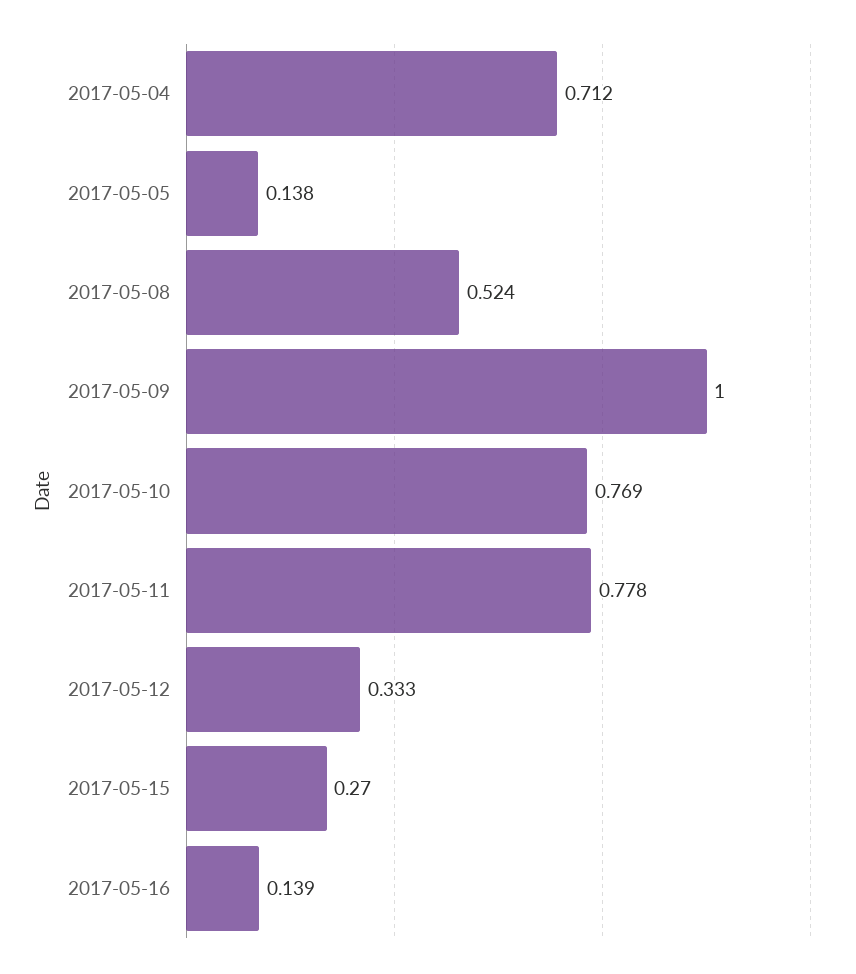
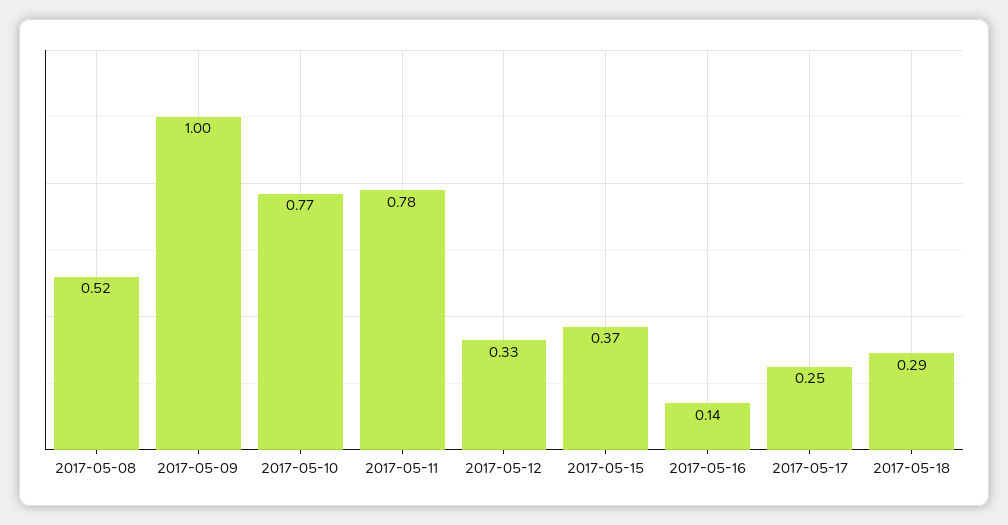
2017-05-04: 0.712 -> none
2017-05-05: 0.138 -> none
2017-05-15: 0.27 -> 0.37
2017-05-17: none -> 0.25
2017-05-18: none -> 0.29

